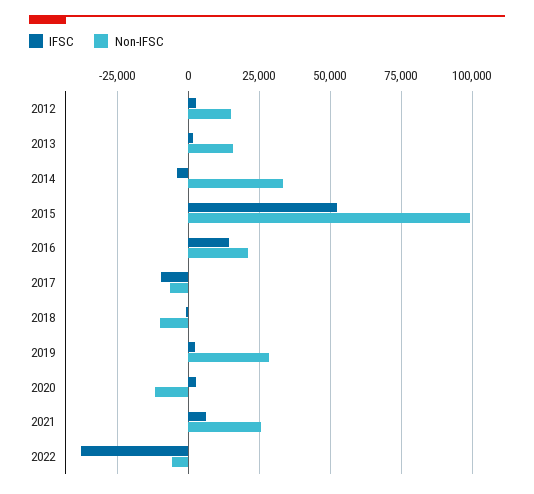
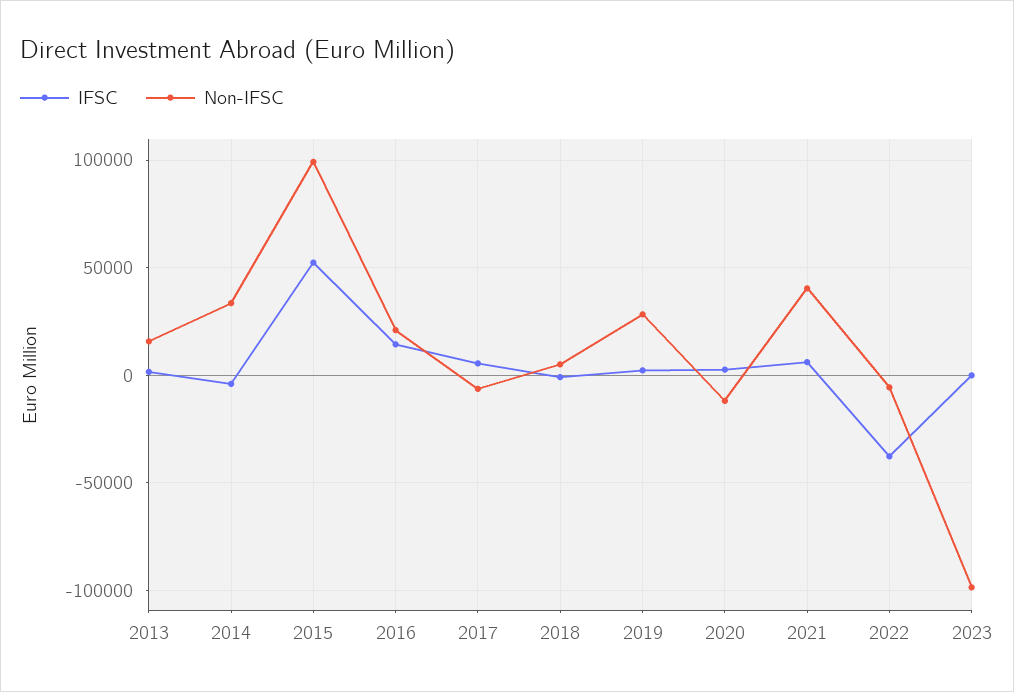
IFSC, 2012: 2500 -> none
Non-IFSC, 2012: 15000 -> none
IFSC, 2017: -10000 -> 5000
Non-IFSC, 2018: -10000 -> 5000
Non-IFSC, 2021: 25000 -> 40000
IFSC, 2023: none -> 0
Non-IFSC, 2023: none -> -100000

